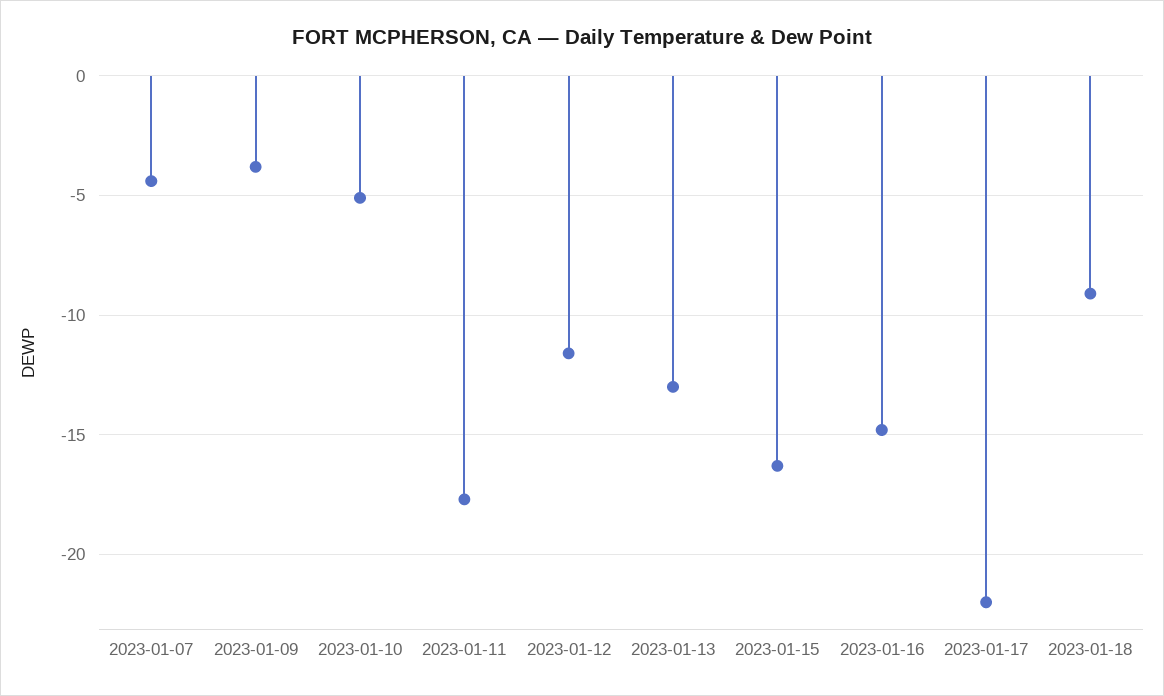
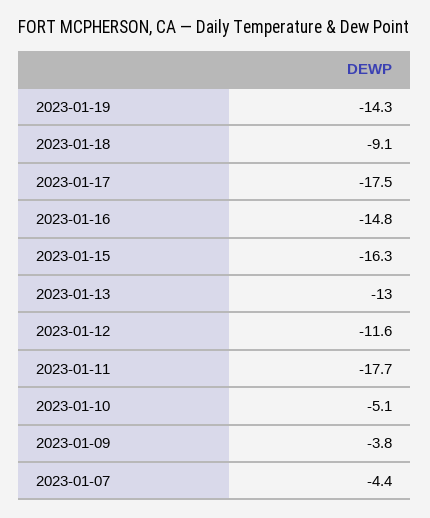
2023-01-17: -22 -> -17.5
2023-01-19: none -> -14.3

